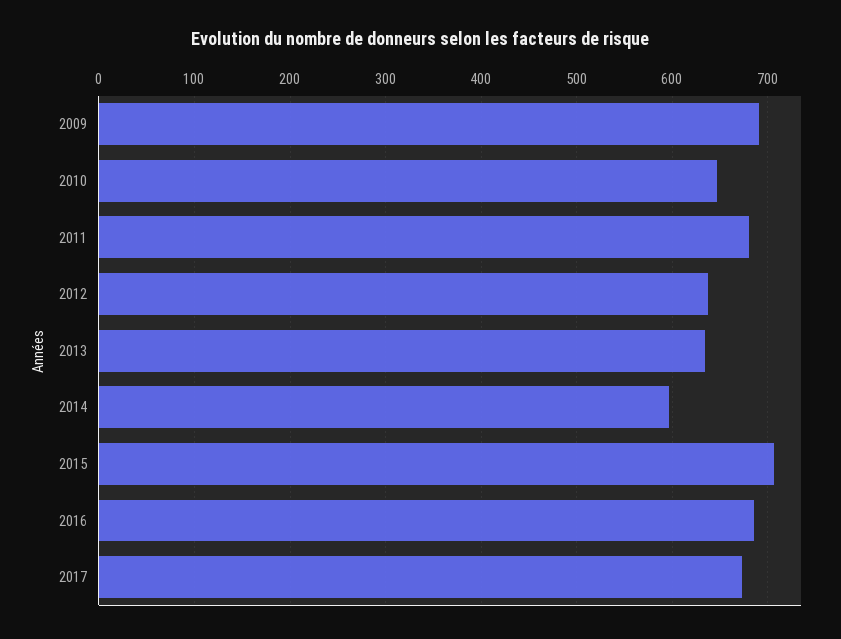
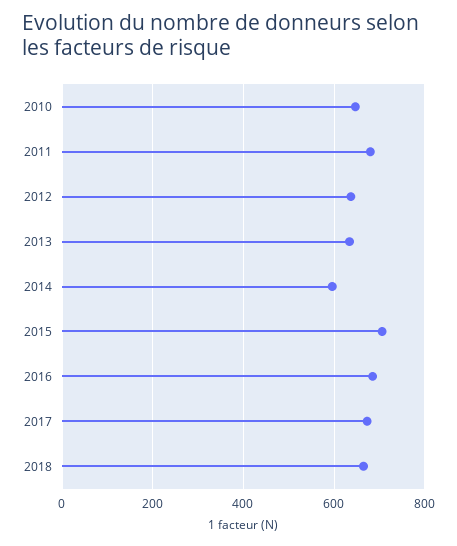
2009: 690 -> none
2018: none -> 660

